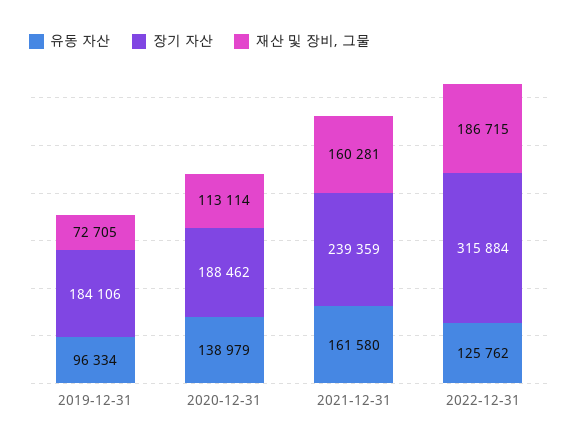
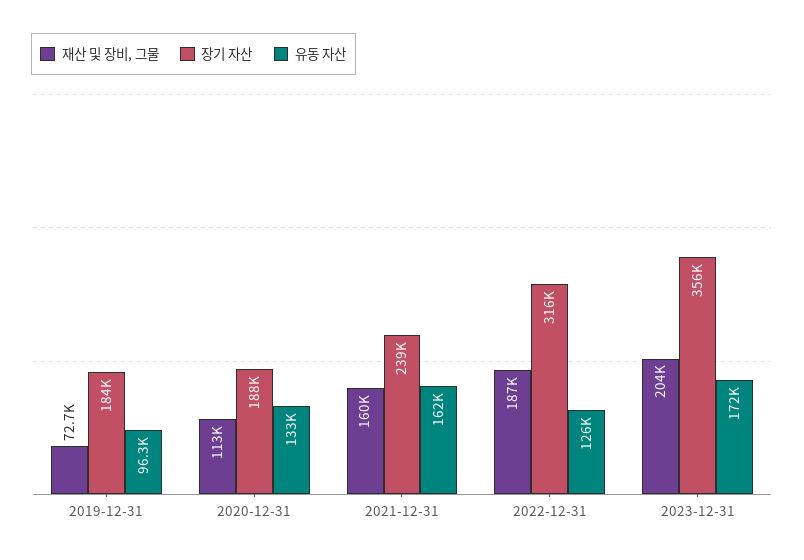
유동 자산, 2020-12-31: 138979 -> 133000
재산 및 장비, 그물, 2023-12-31: none -> 204000
장기 자산, 2023-12-31: none -> 356000
유동 자산, 2023-12-31: none -> 172000

